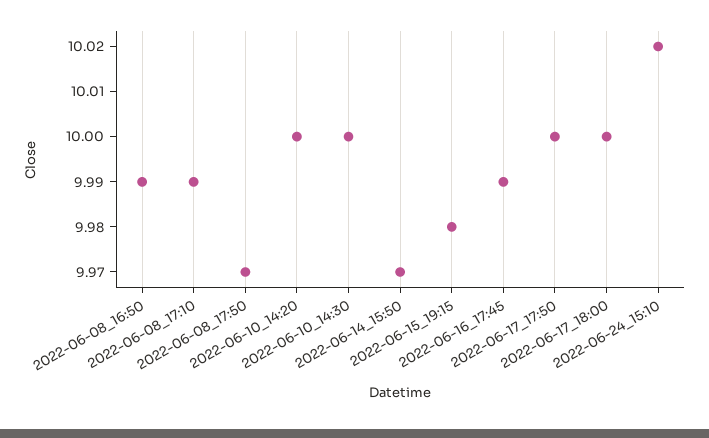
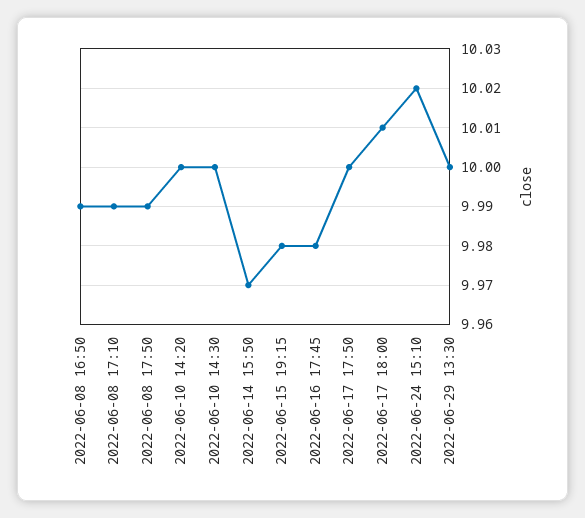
2022-06-08_17:50: 9.97 -> 9.99
2022-06-16_17:45: 9.99 -> 9.98
2022-06-17_18:00: 10 -> 10.01
2022-06-29 13:30: none -> 10

